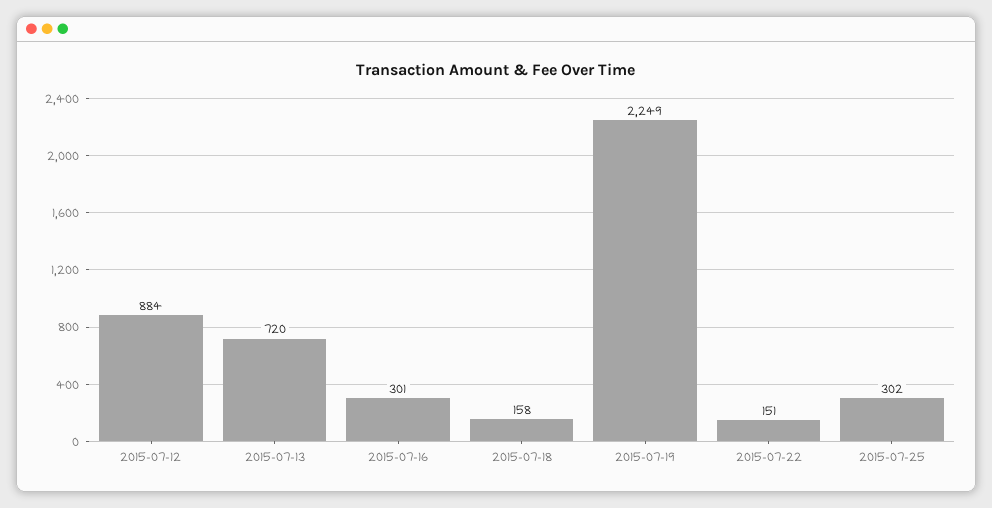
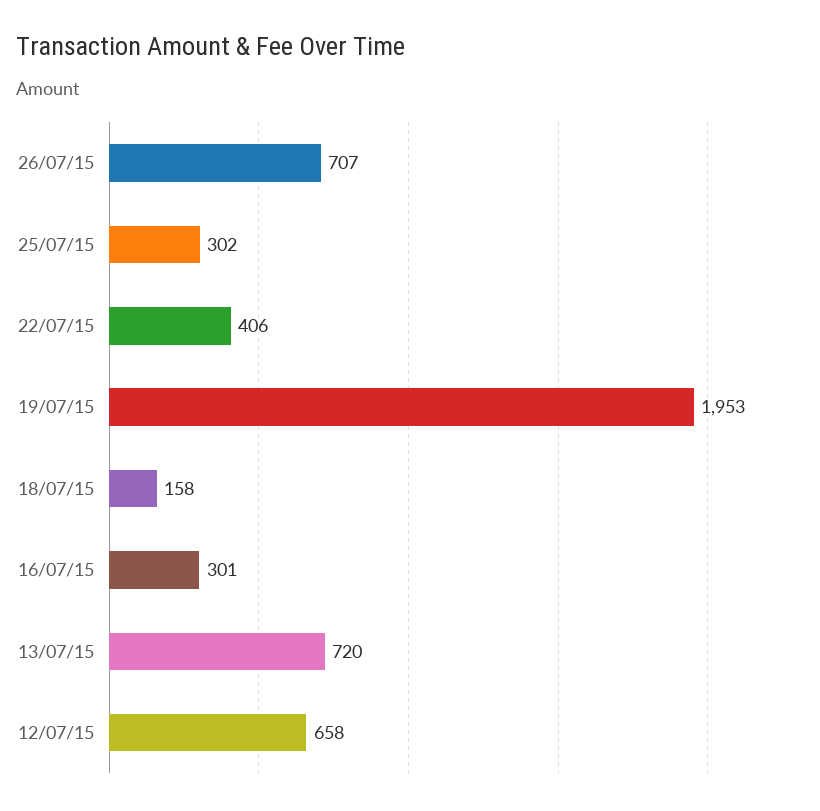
2015-07-12: 884 -> 658
2015-07-19: 2249 -> 1953
2015-07-22: 151 -> 406
26/07/15: none -> 707

